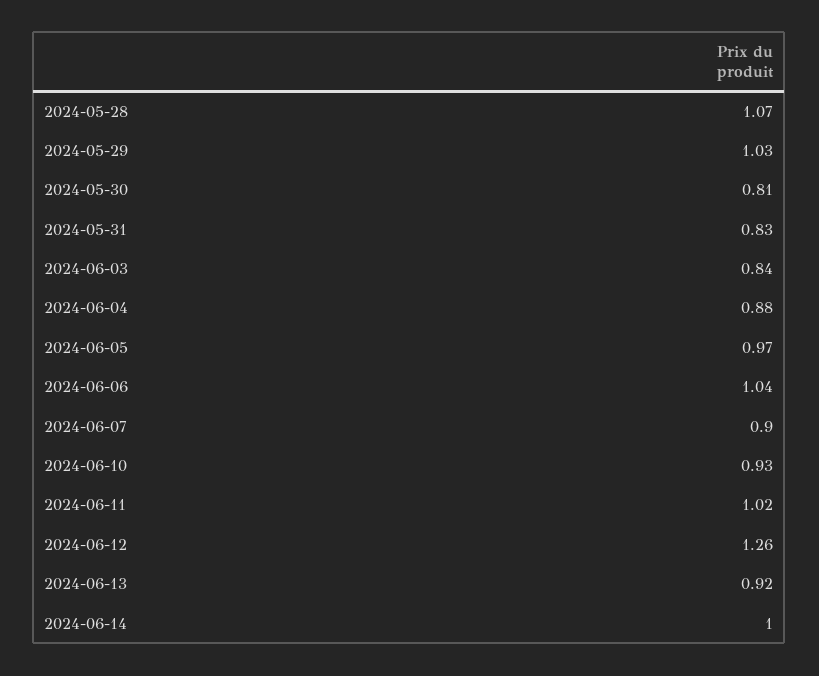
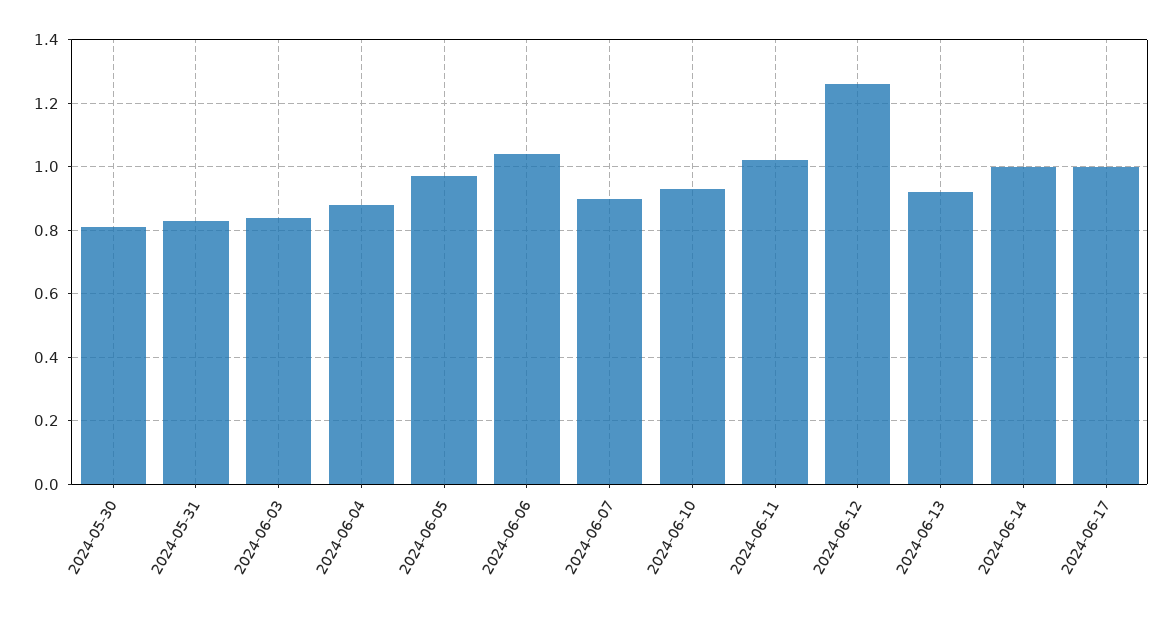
2024-05-28: 1.07 -> none
2024-05-29: 1.03 -> none
2024-06-17: none -> 1

